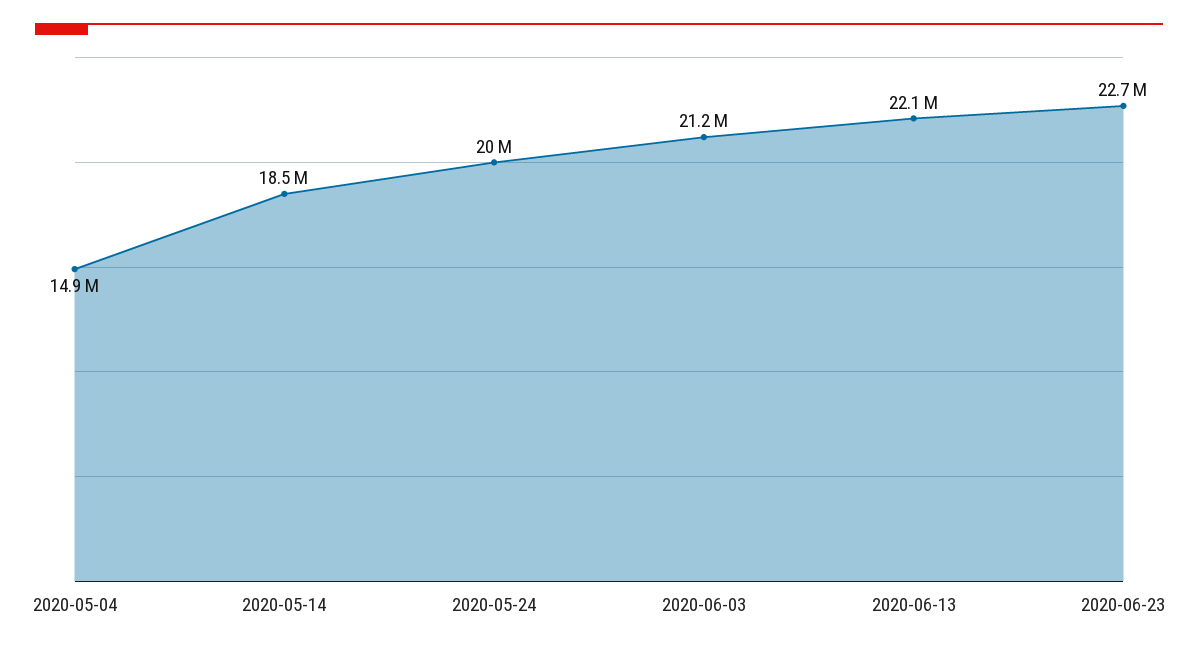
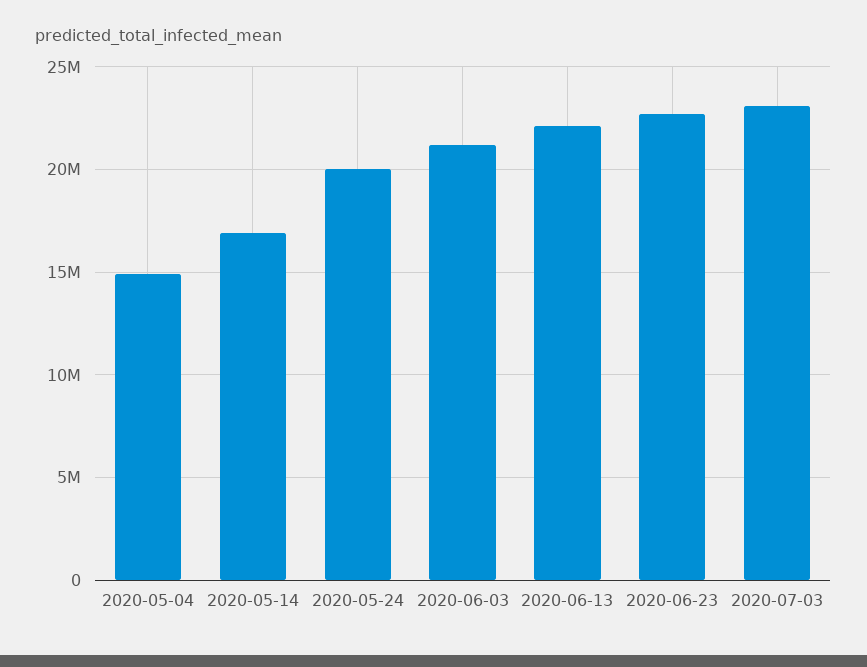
2020-05-14: 18500000 -> 17000000
2020-07-03: none -> 23000000

